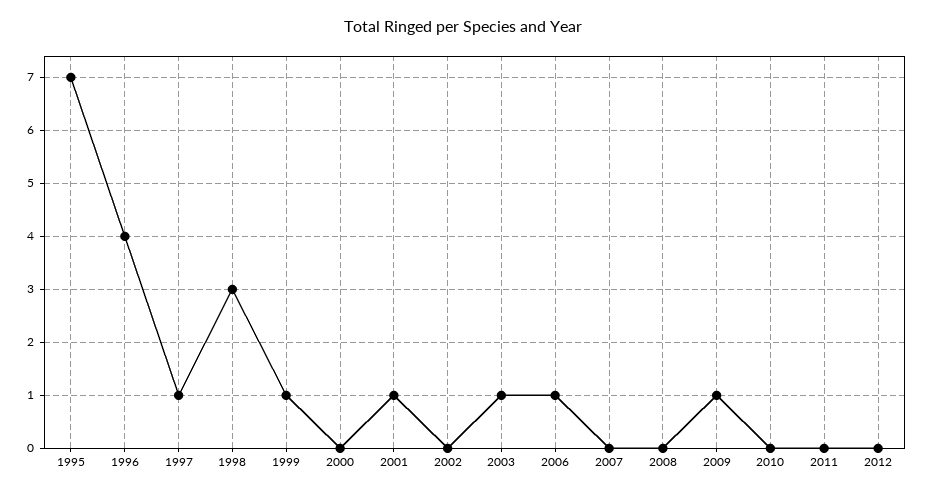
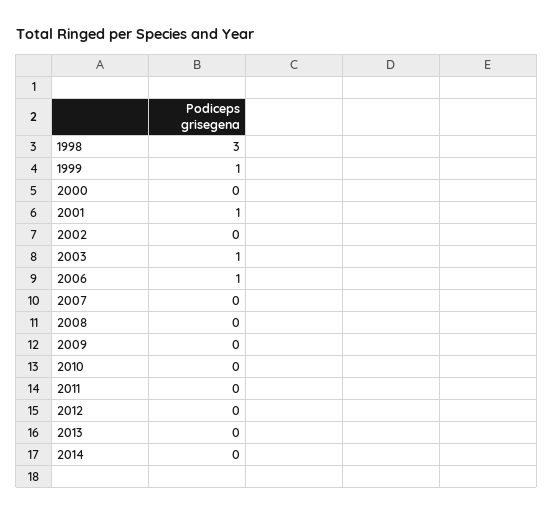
1995: 7 -> none
1996: 4 -> none
1997: 1 -> none
2009: 1 -> 0
2013: none -> 0
2014: none -> 0

